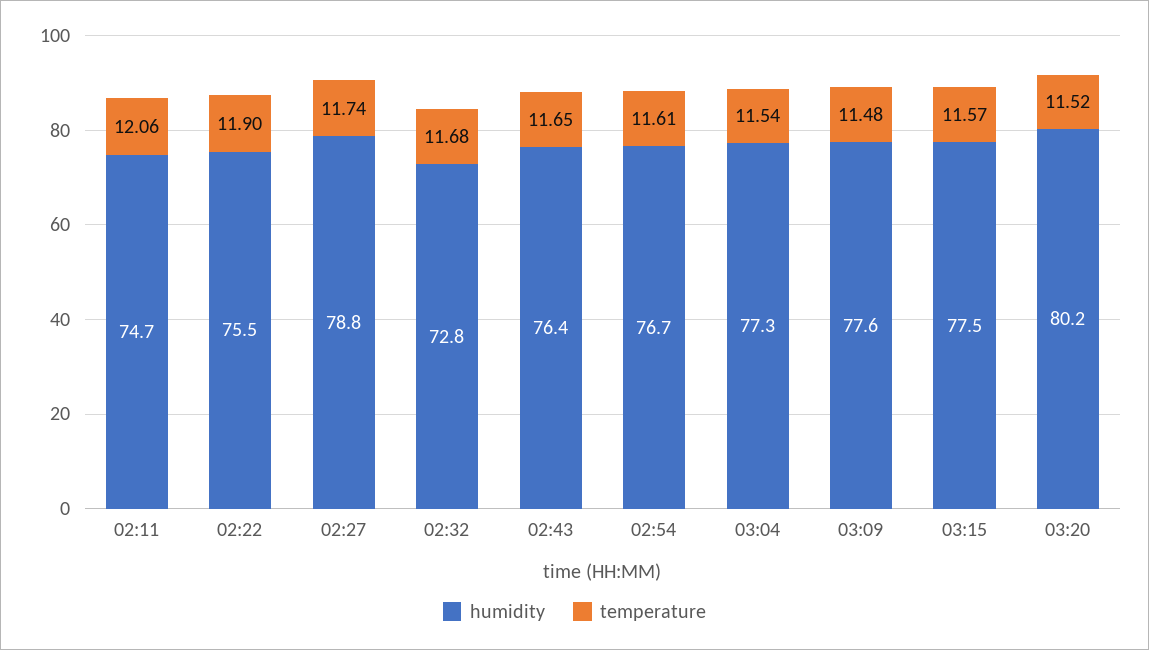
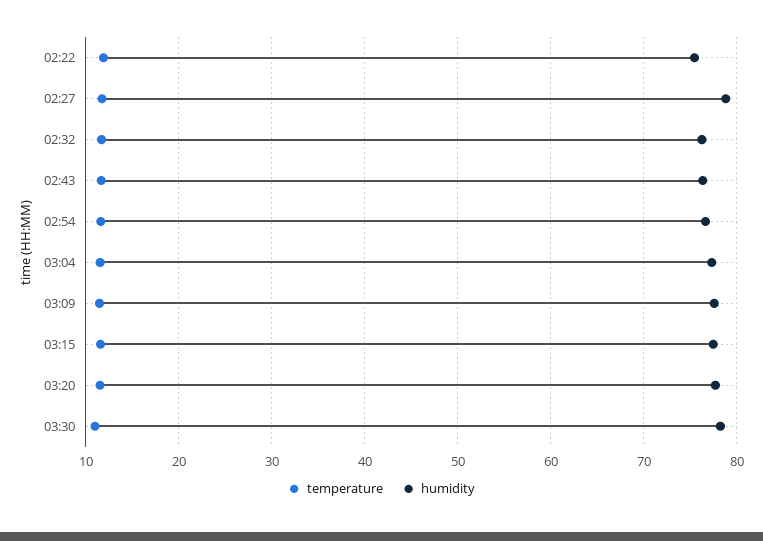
humidity, 02:11: 74.7 -> none
temperature, 02:11: 12.06 -> none
humidity, 02:32: 72.8 -> 76
humidity, 03:20: 80.2 -> 78
temperature, 03:30: none -> 11
humidity, 03:30: none -> 78

